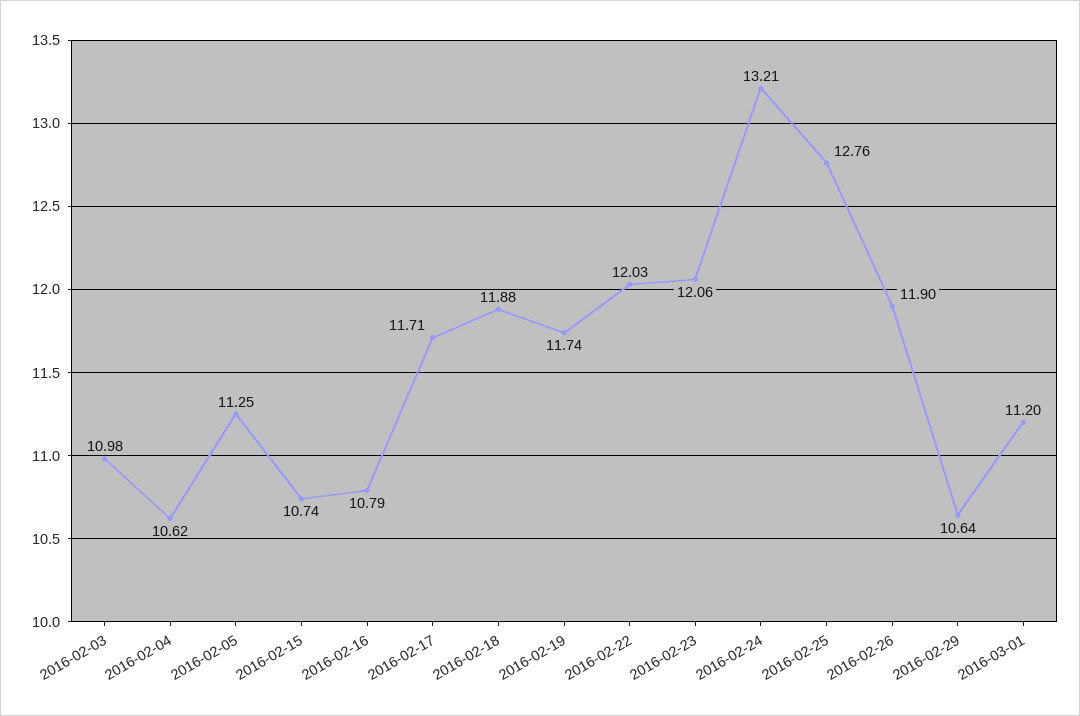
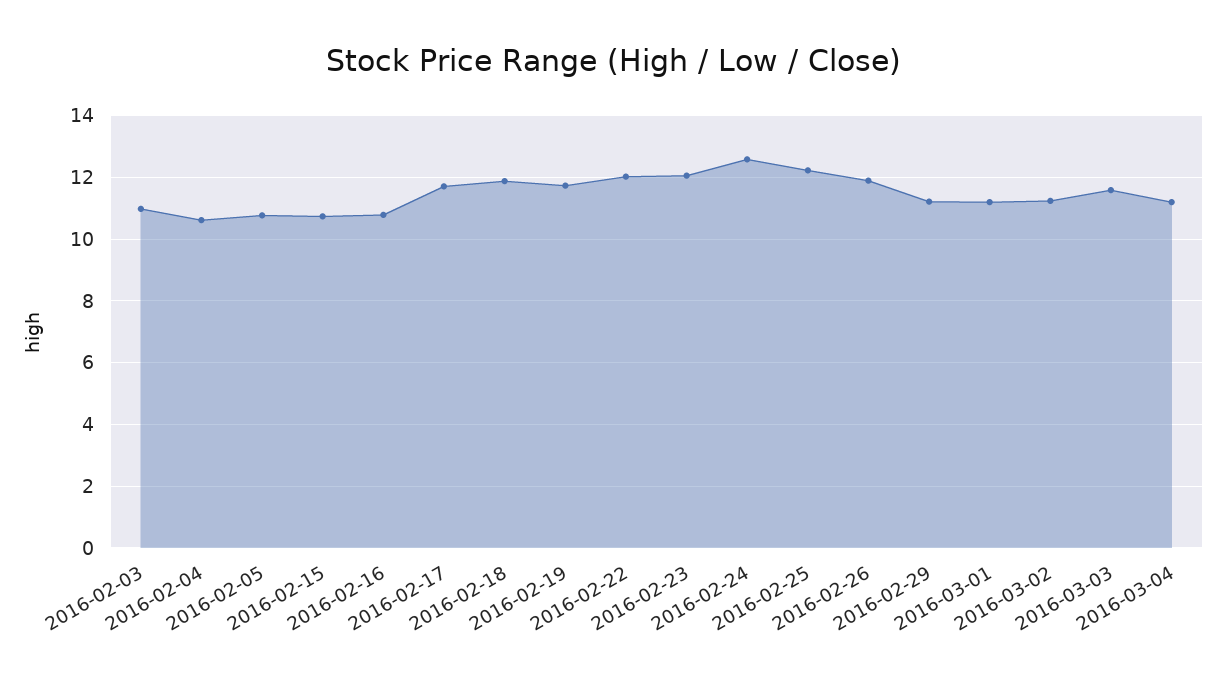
2016-02-05: 11.25 -> 10.8
2016-02-24: 13.21 -> 12.6
2016-02-25: 12.76 -> 12.2
2016-02-29: 10.64 -> 11.2
2016-03-02: none -> 11.2
2016-03-03: none -> 11.6
2016-03-04: none -> 11.2

